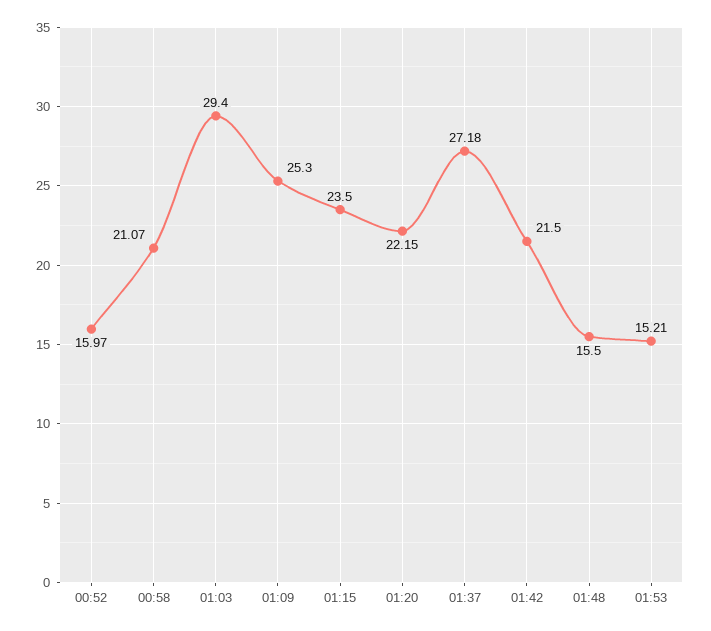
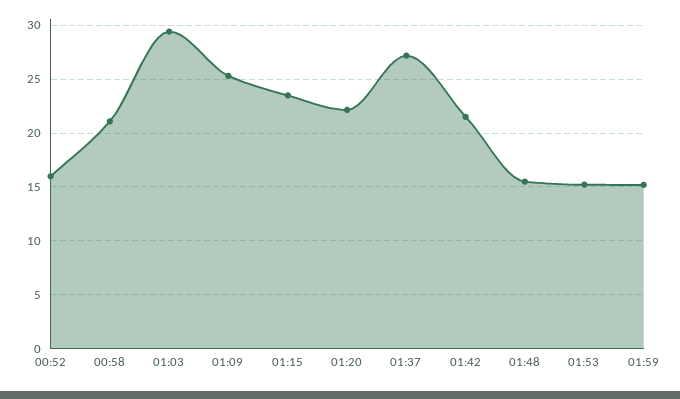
01:59: none -> 15

